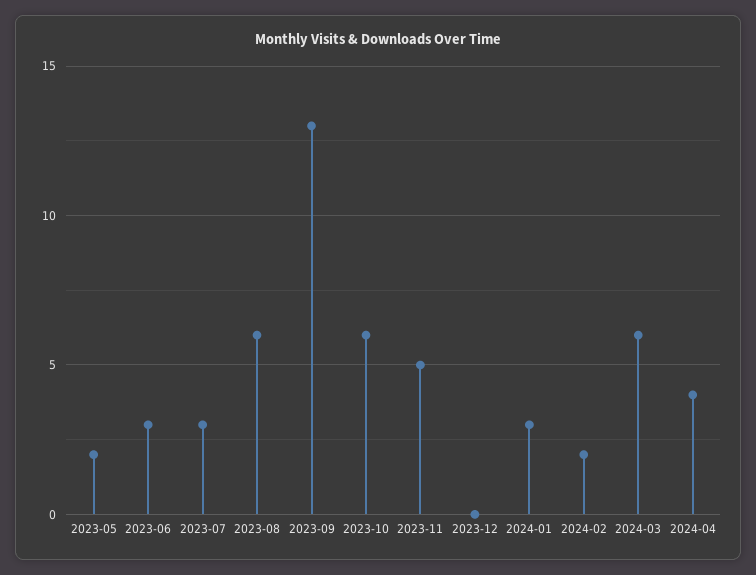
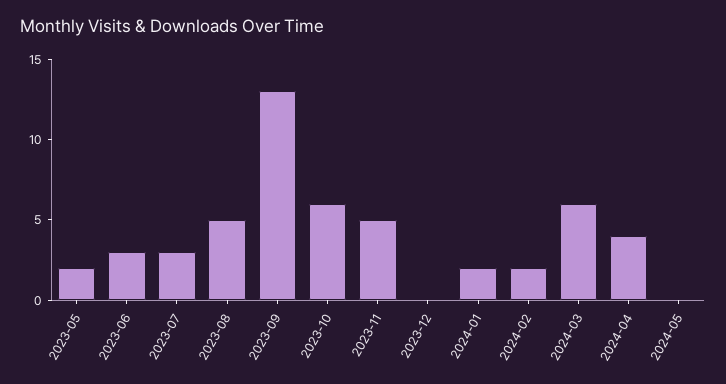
2023-08: 6 -> 5
2024-01: 3 -> 2
2024-05: none -> 0

